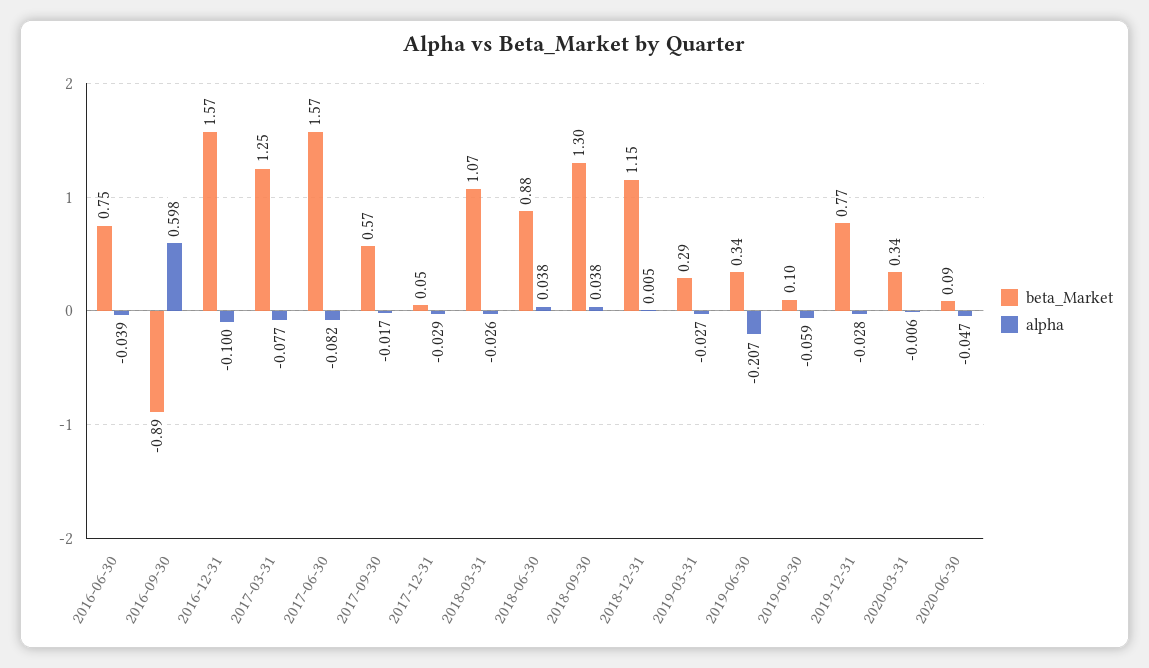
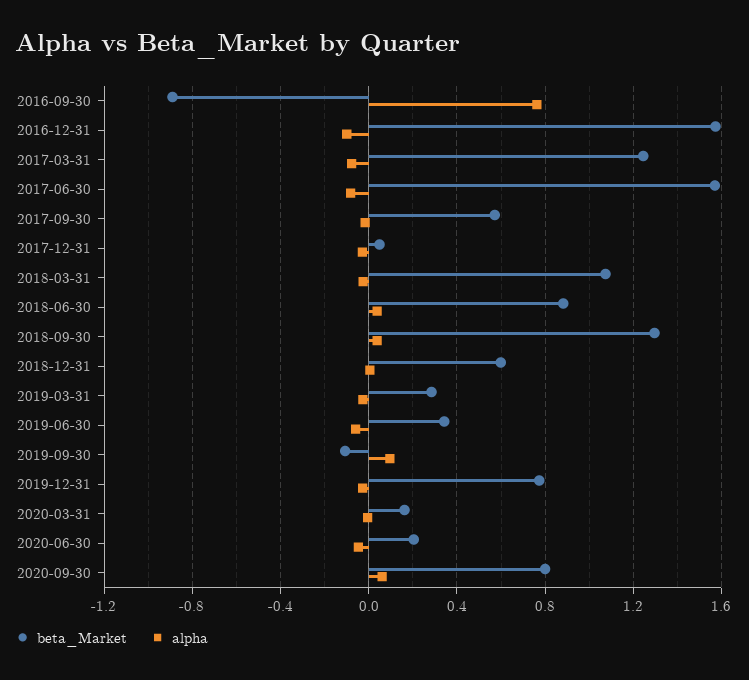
beta_Market, 2016-06-30: 0.75 -> none
alpha, 2016-06-30: -0.039 -> none
alpha, 2016-09-30: 0.598 -> 0.75
beta_Market, 2018-12-31: 1.15 -> 0.6
alpha, 2019-06-30: -0.207 -> -0.05
beta_Market, 2019-09-30: 0.1 -> -0.1
alpha, 2019-09-30: -0.059 -> 0.1
beta_Market, 2020-03-31: 0.34 -> 0.15
beta_Market, 2020-06-30: 0.09 -> 0.2
beta_Market, 2020-09-30: none -> 0.8
alpha, 2020-09-30: none -> 0.05

